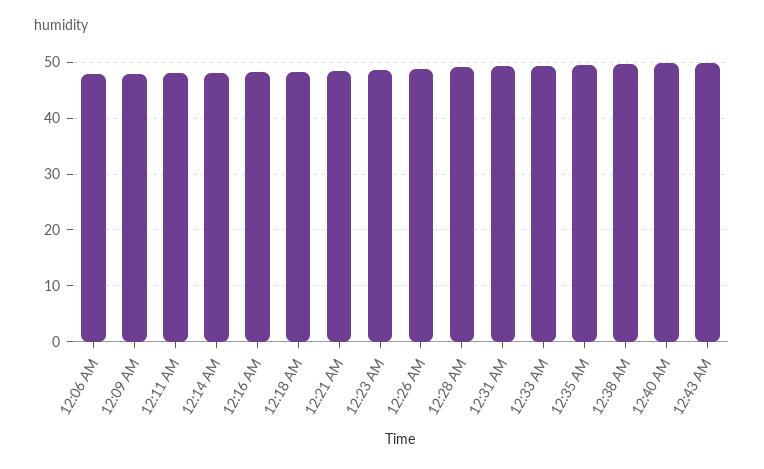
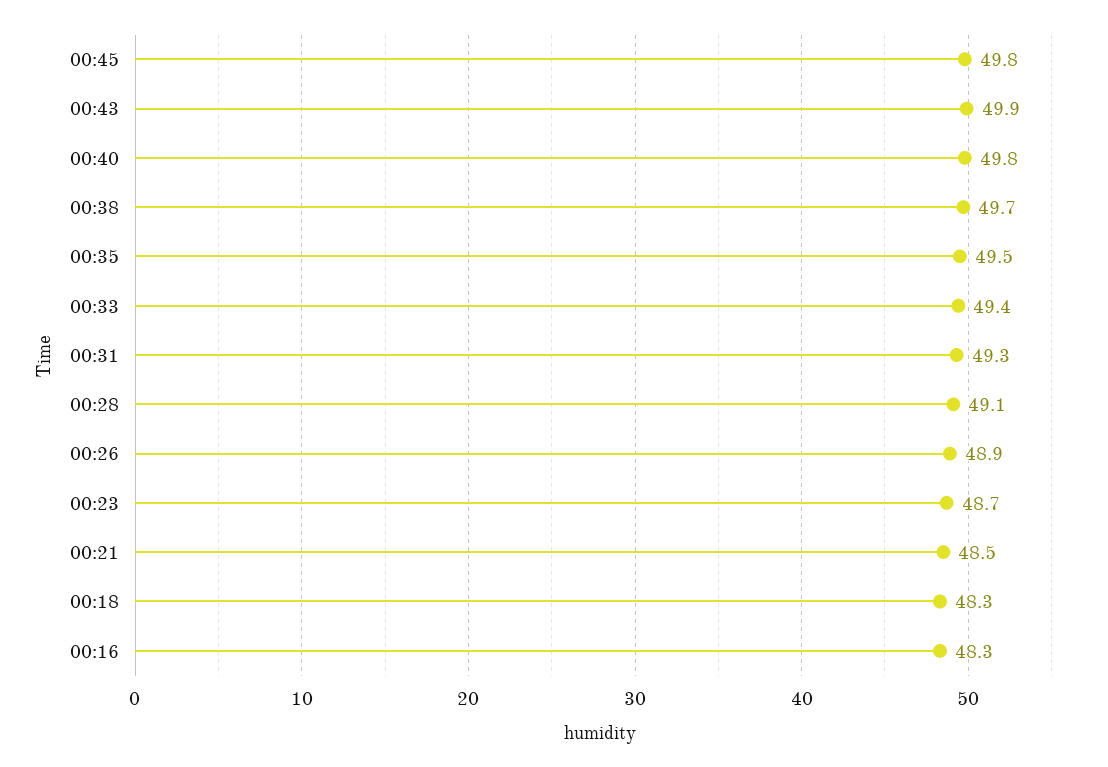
12:06 AM: 48 -> none
12:09 AM: 48 -> none
12:11 AM: 48 -> none
12:14 AM: 48 -> none
00:45: none -> 49.8

